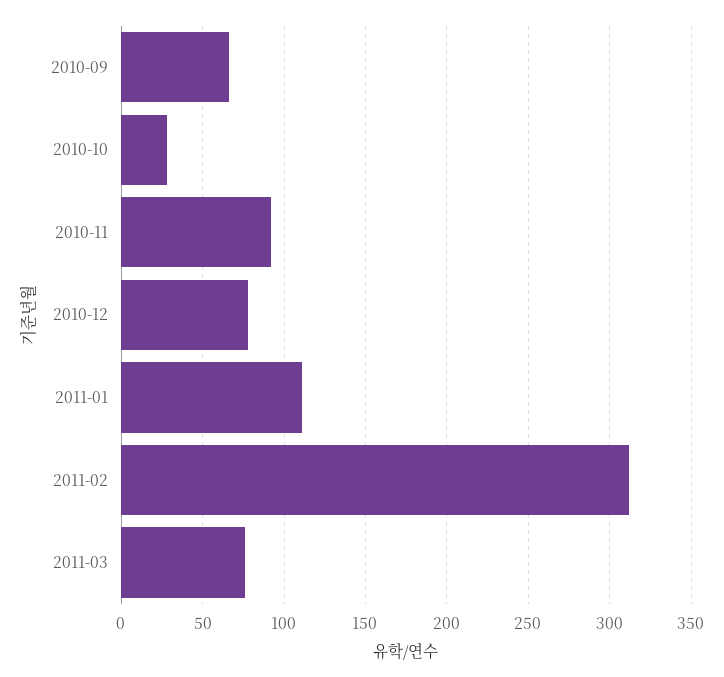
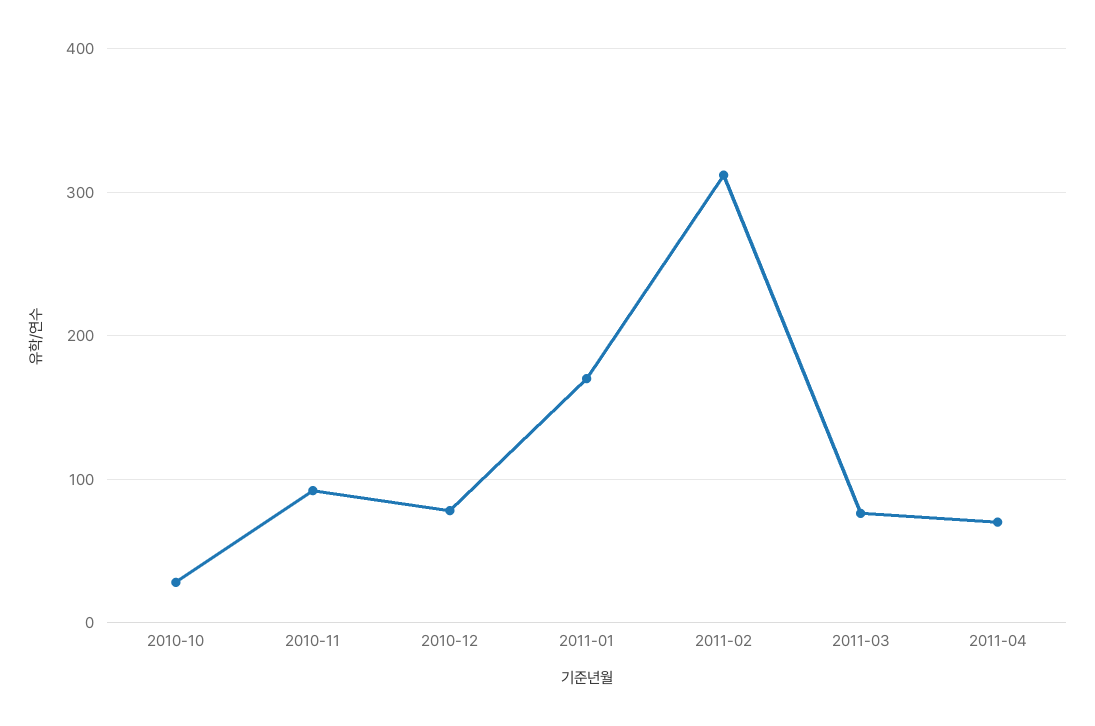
2010-09: 65 -> none
2011-01: 110 -> 170
2011-04: none -> 70

